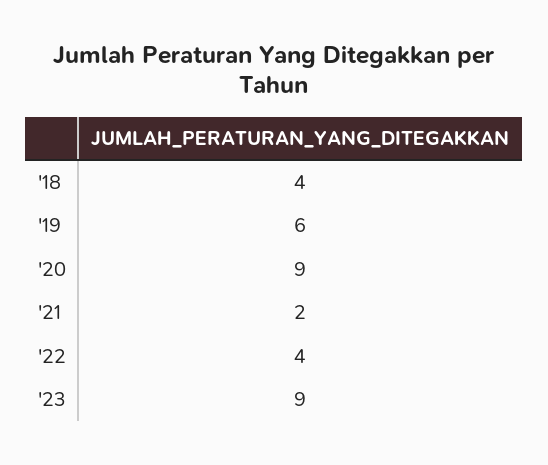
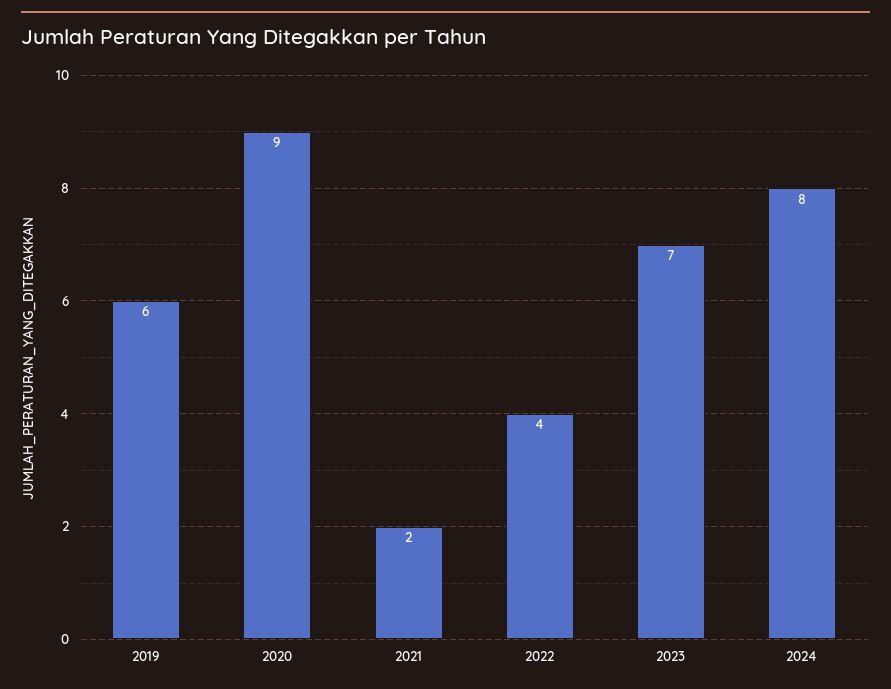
'18: 4 -> none
'23: 9 -> 7
2024: none -> 8

